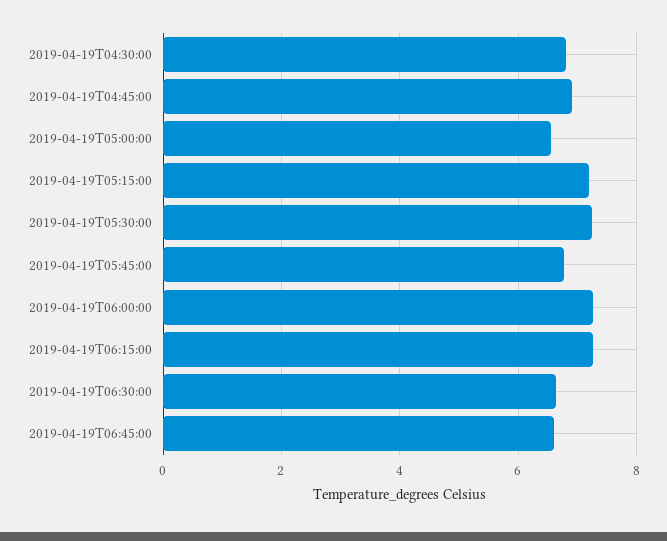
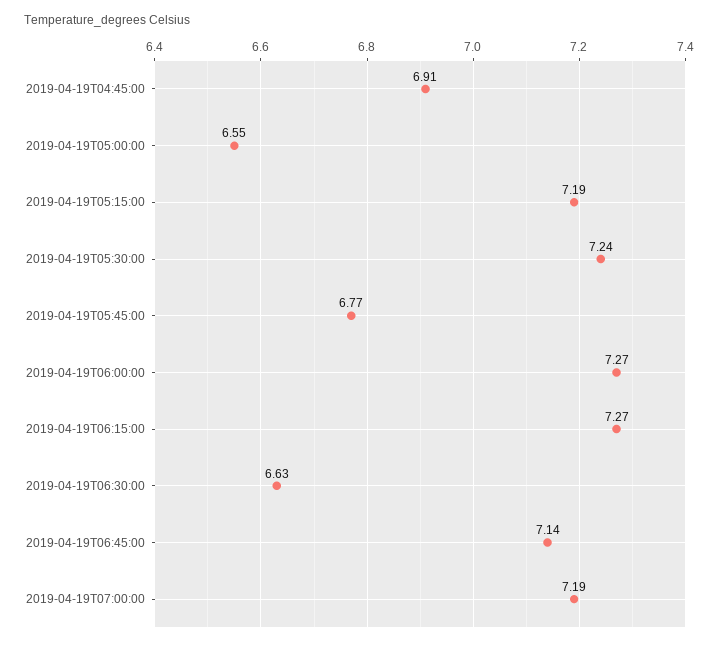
2019-04-19T04:30:00: 6.8 -> none
2019-04-19T06:45:00: 6.6 -> 7.14
2019-04-19T07:00:00: none -> 7.19

